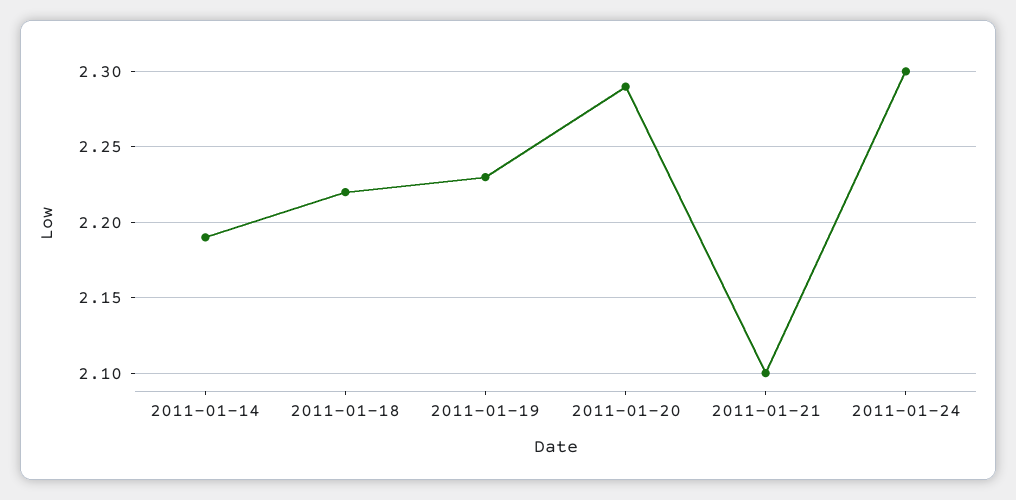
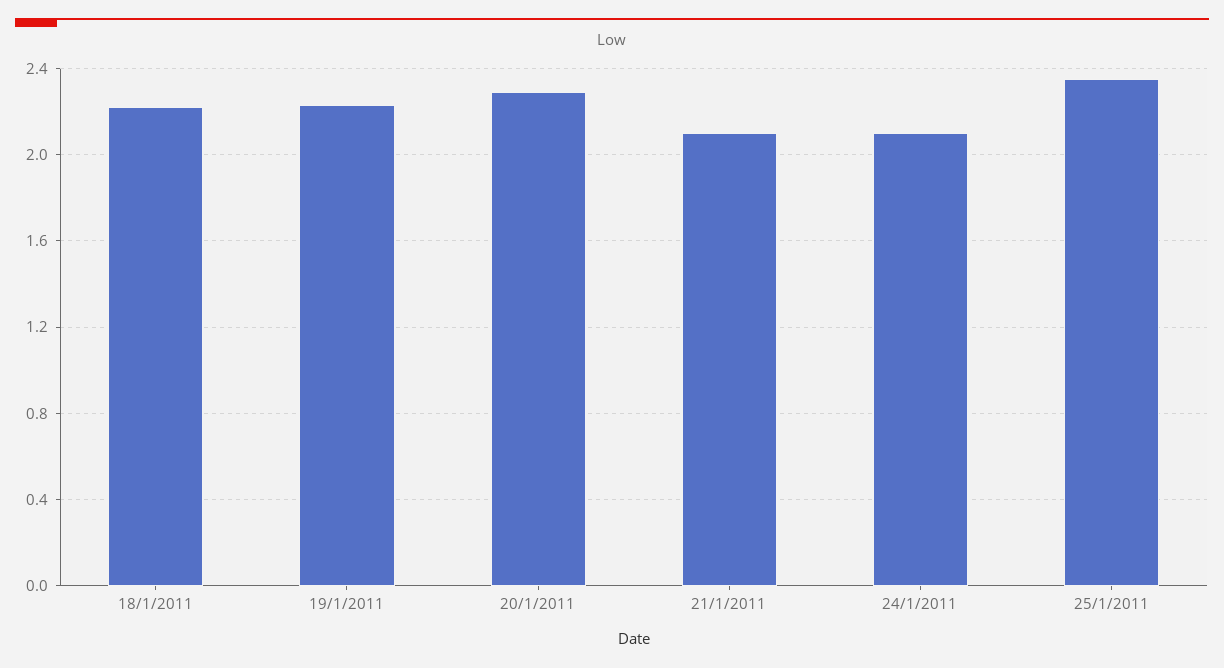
2011-01-14: 2.19 -> none
2011-01-24: 2.3 -> 2.1
25/1/2011: none -> 2.35

